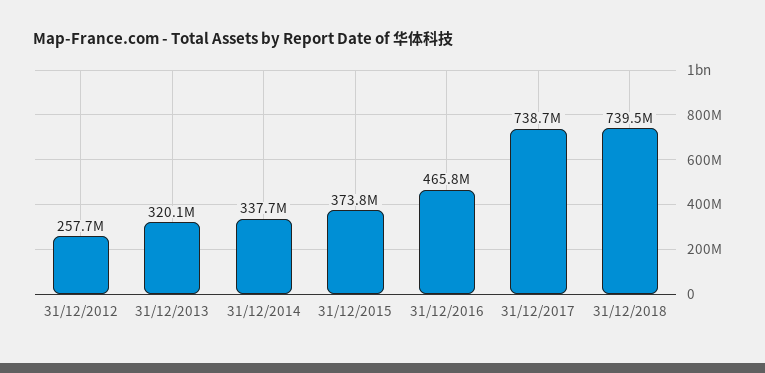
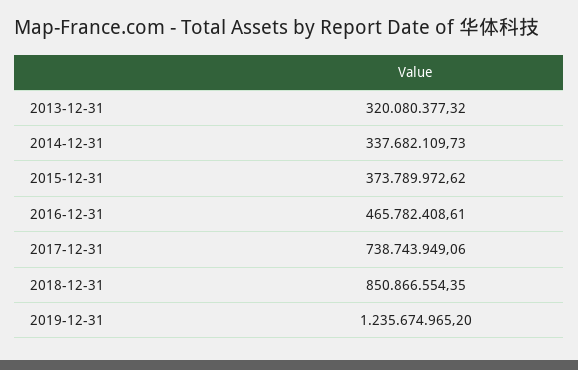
31/12/2012: 257700000 -> none
31/12/2018: 739500000 -> 850866554.35
2019-12-31: none -> 1235674965.2

